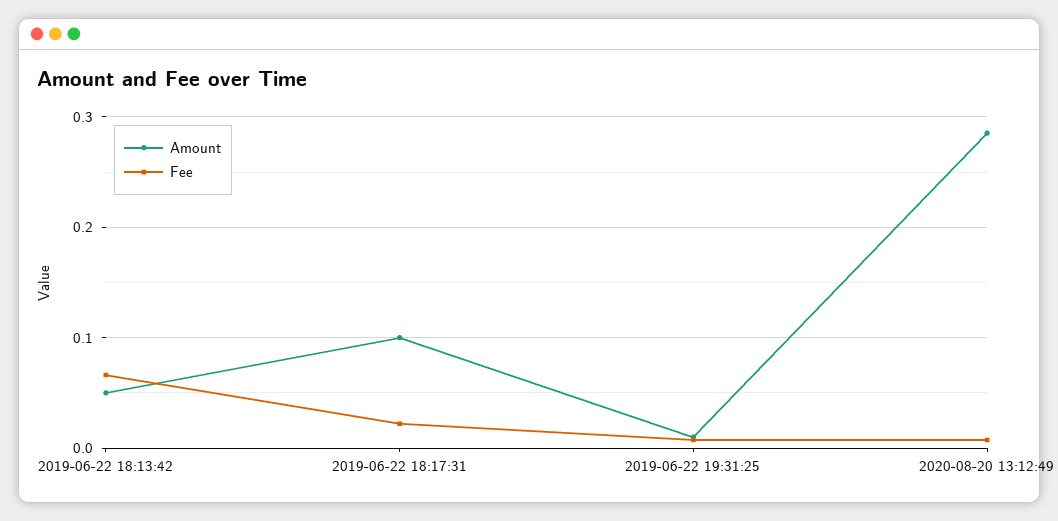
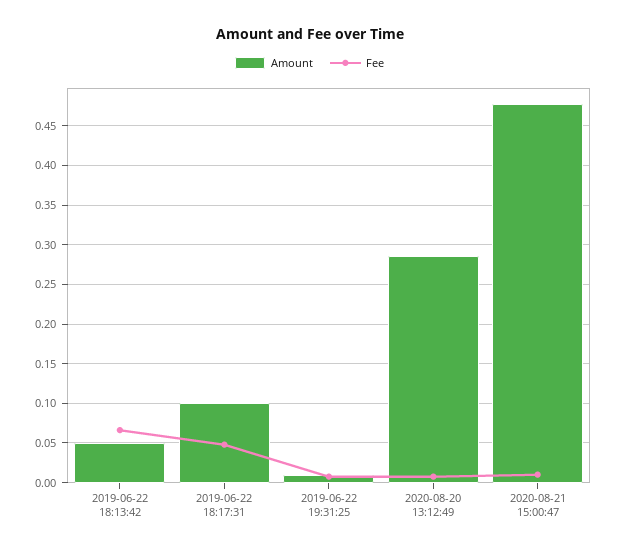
Fee, 2019-06-22 18:17:31: 0.02 -> 0.05
Amount, 2020-08-21 15:00:47: none -> 0.48
Fee, 2020-08-21 15:00:47: none -> 0.01

